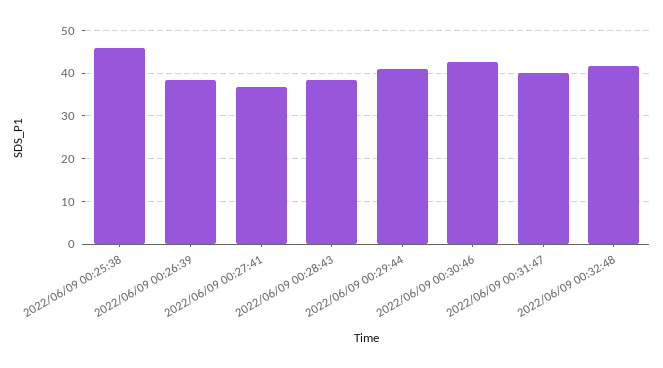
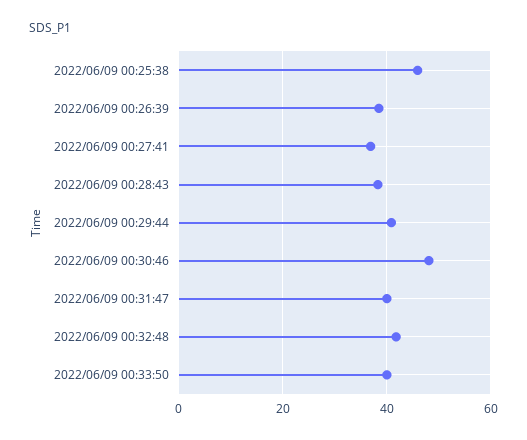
2022/06/09 00:30:46: 42 -> 48
2022/06/09 00:33:50: none -> 40

